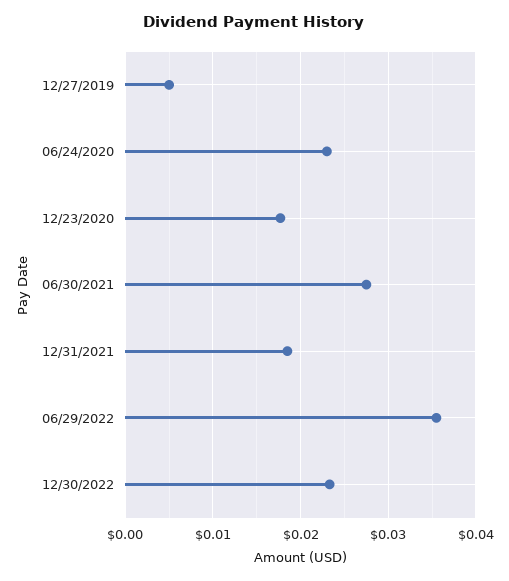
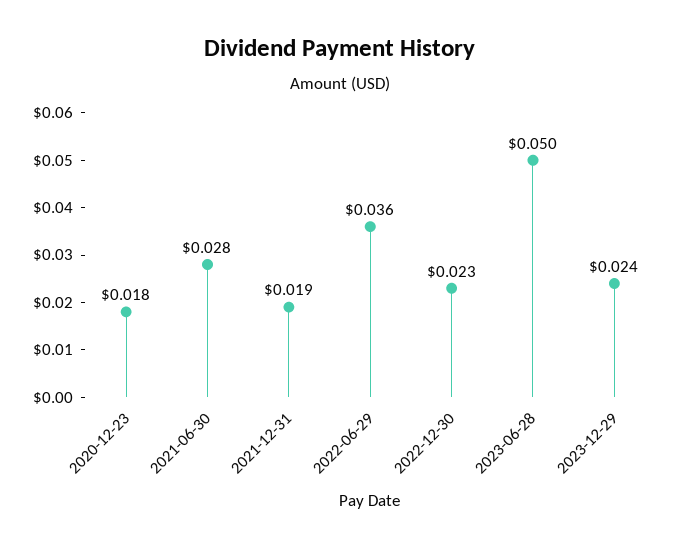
12/27/2019: 0.005 -> none
06/24/2020: 0.023 -> none
2023-06-28: none -> 0.05
2023-12-29: none -> 0.024

